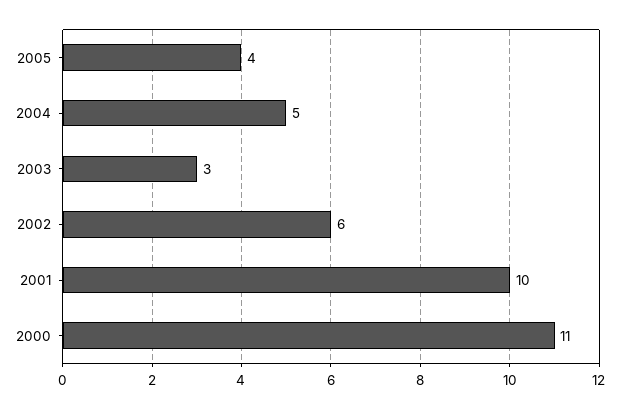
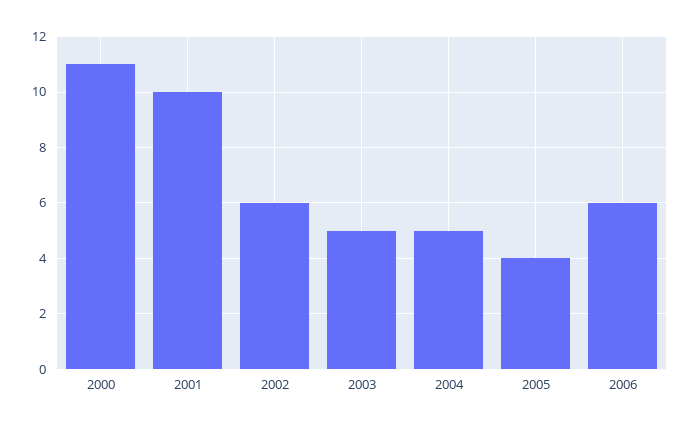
2003: 3 -> 5
2006: none -> 6

